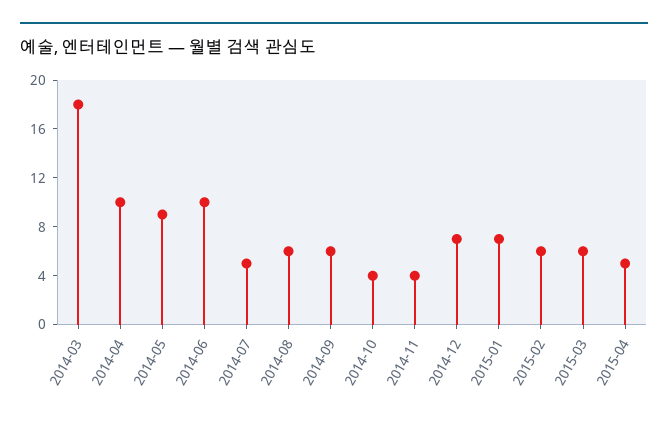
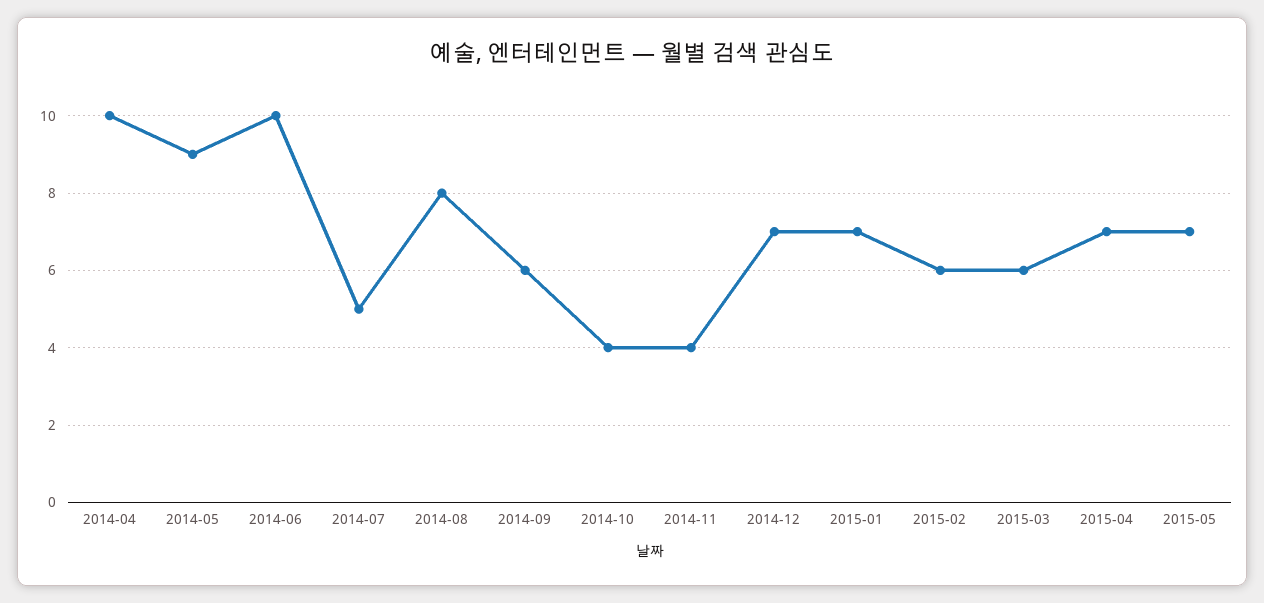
2014-03: 18 -> none
2014-08: 6 -> 8
2015-04: 5 -> 7
2015-05: none -> 7

